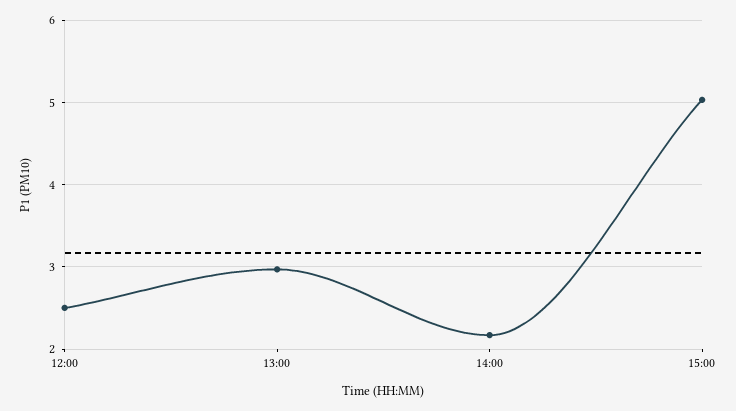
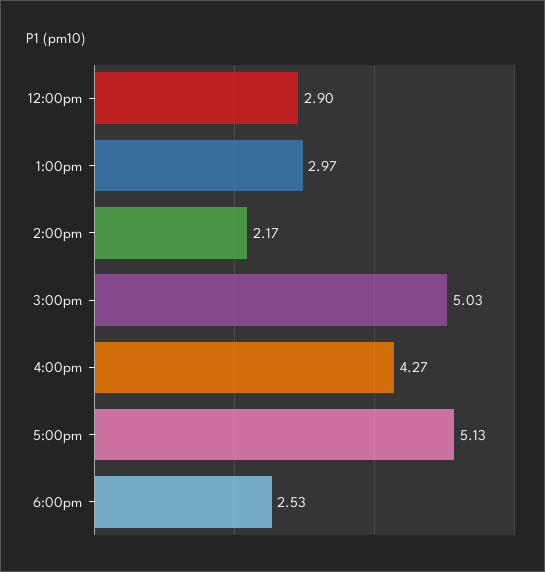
12:00: 2.5 -> 2.9
4:00pm: none -> 4.27
5:00pm: none -> 5.13
6:00pm: none -> 2.53

